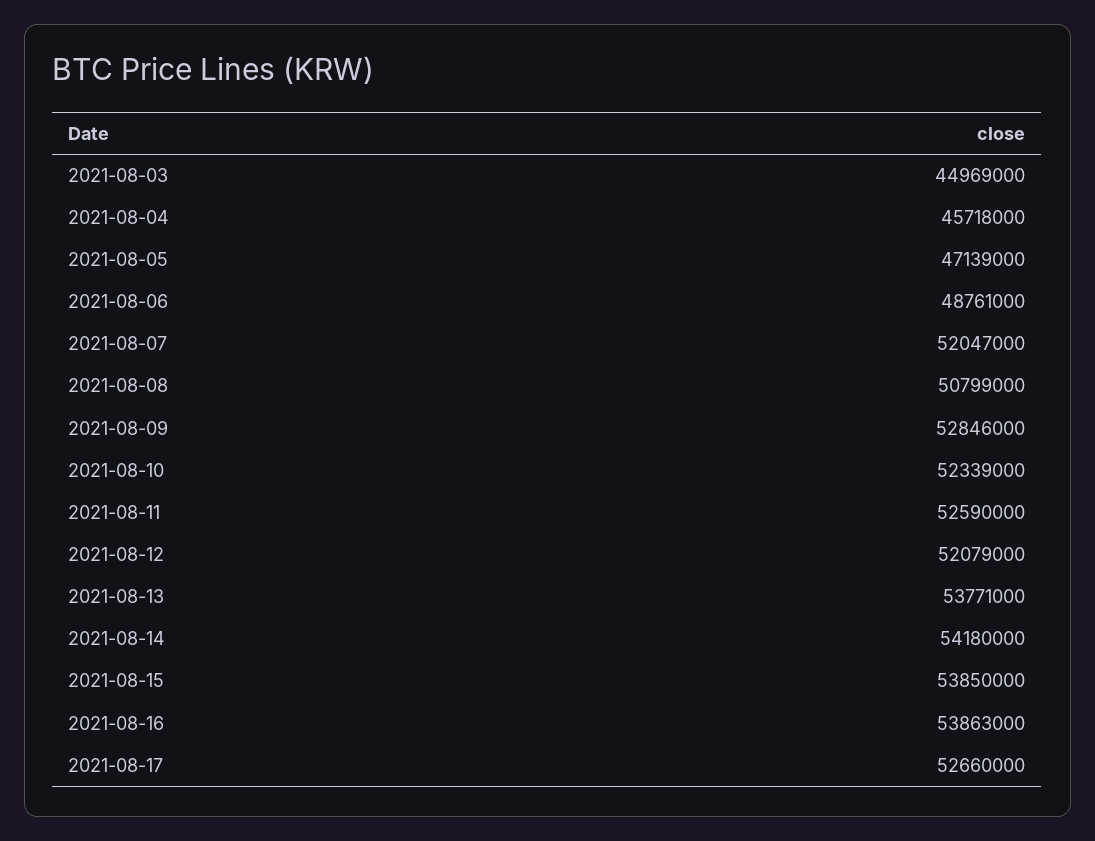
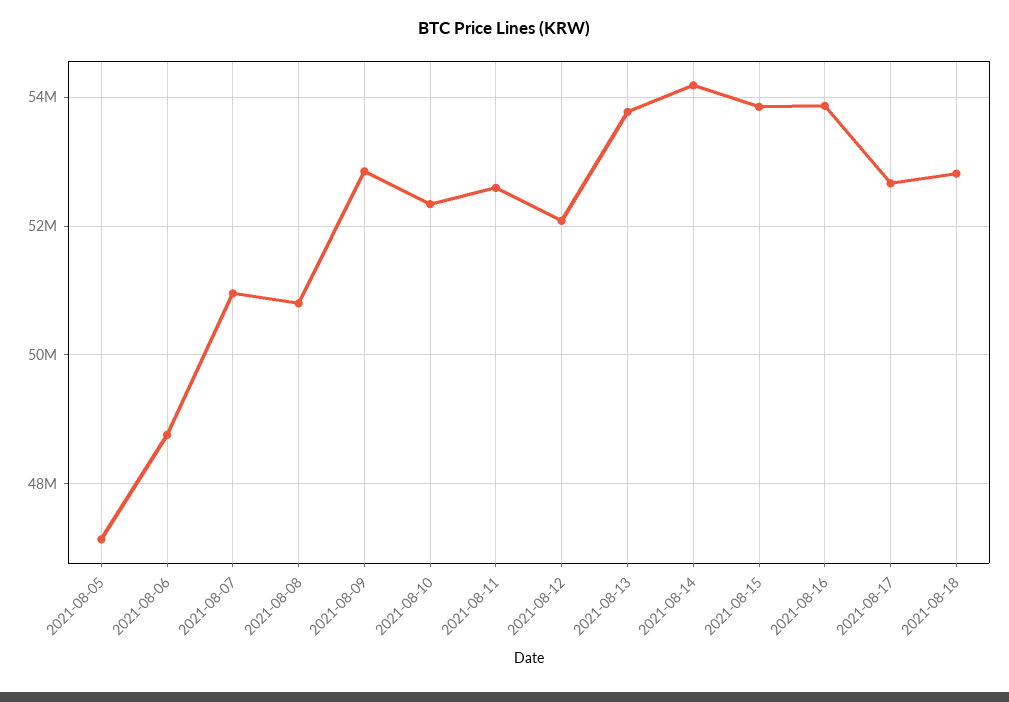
2021-08-03: 44969000 -> none
2021-08-04: 45718000 -> none
2021-08-07: 52047000 -> 51000000
2021-08-18: none -> 52800000

